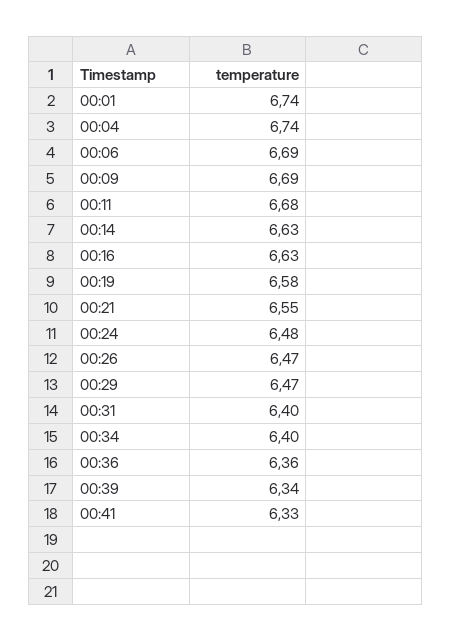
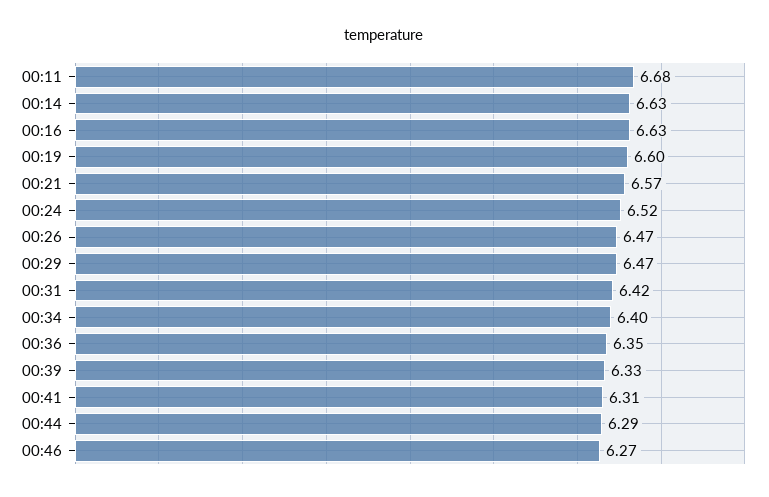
00:01: 6.74 -> none
00:04: 6.74 -> none
00:06: 6.69 -> none
00:09: 6.69 -> none
00:19: 6.58 -> 6.6
00:21: 6.55 -> 6.57
00:24: 6.48 -> 6.52
00:31: 6.4 -> 6.42
00:36: 6.36 -> 6.35
00:39: 6.34 -> 6.33
00:41: 6.33 -> 6.31
00:44: none -> 6.29
00:46: none -> 6.27

